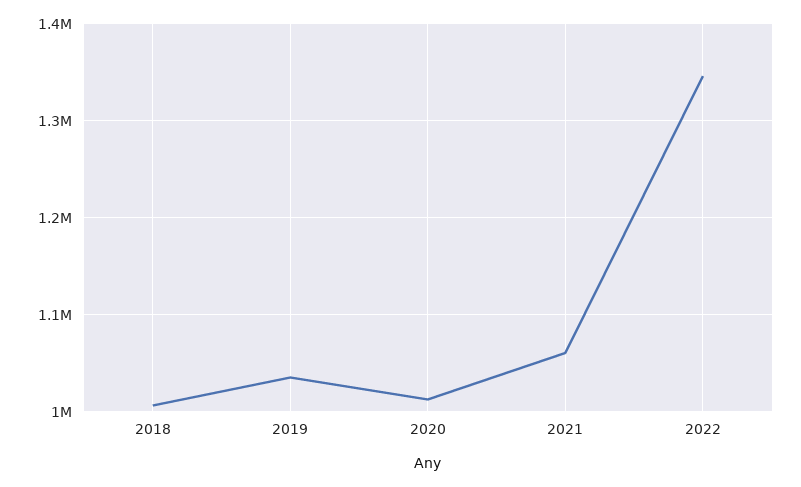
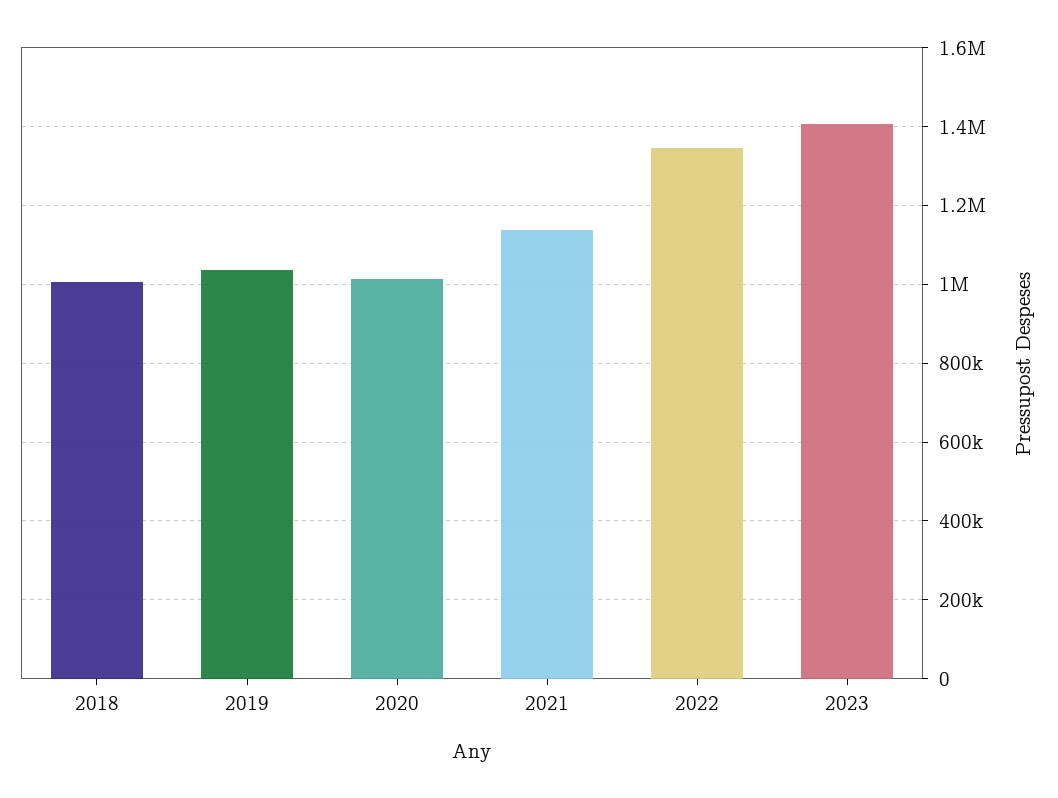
2021: 1060000 -> 1140000
2023: none -> 1400000

